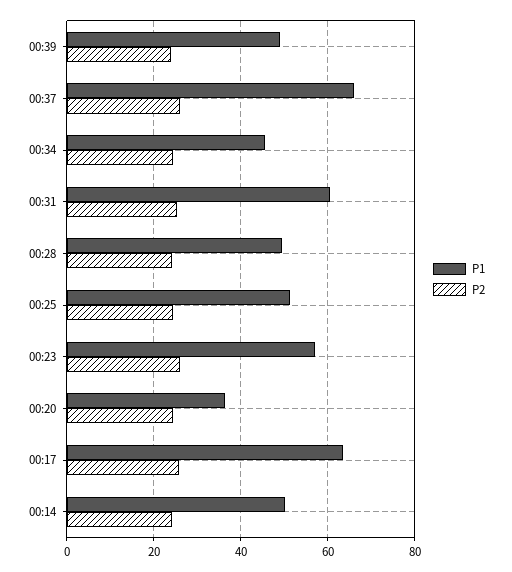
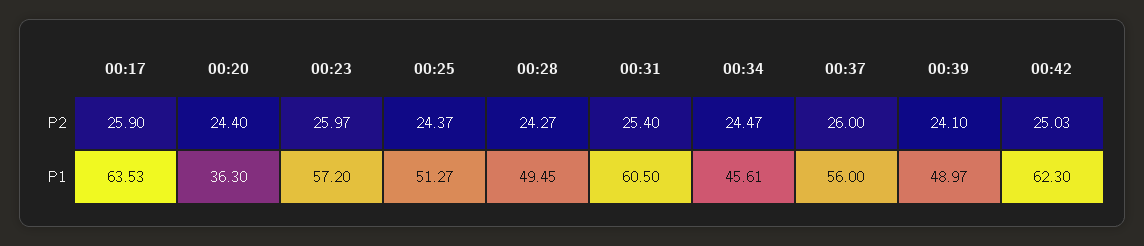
P1, 00:37: 66 -> 56
P1, 00:14: 50 -> none
P2, 00:14: 24 -> none
P2, 00:42: none -> 25.03
P1, 00:42: none -> 62.3

